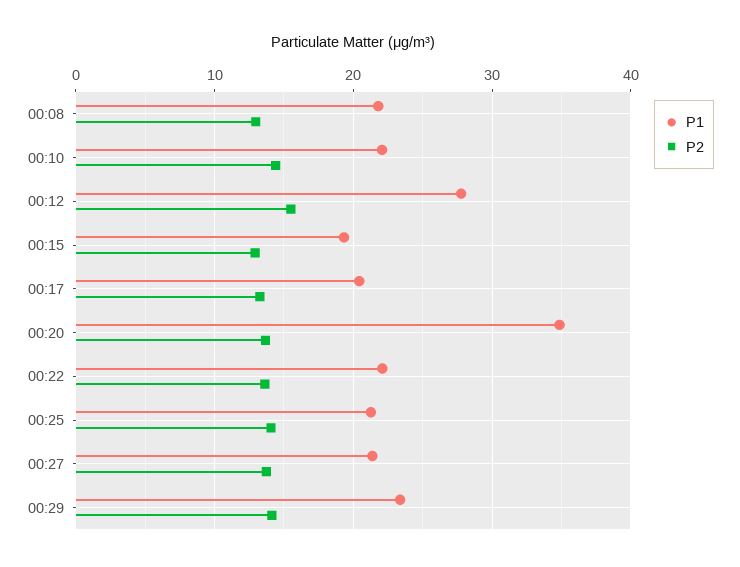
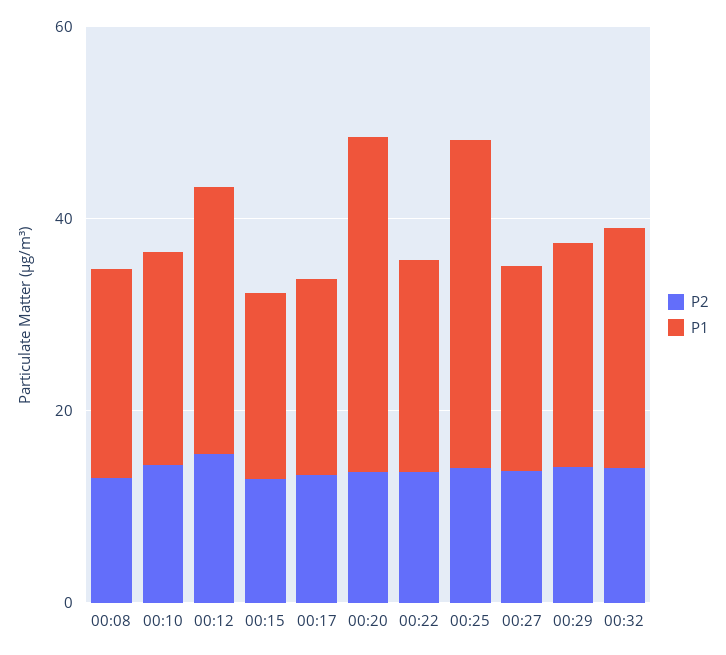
P1, 00:25: 21 -> 35
P2, 00:32: none -> 15
P1, 00:32: none -> 25

